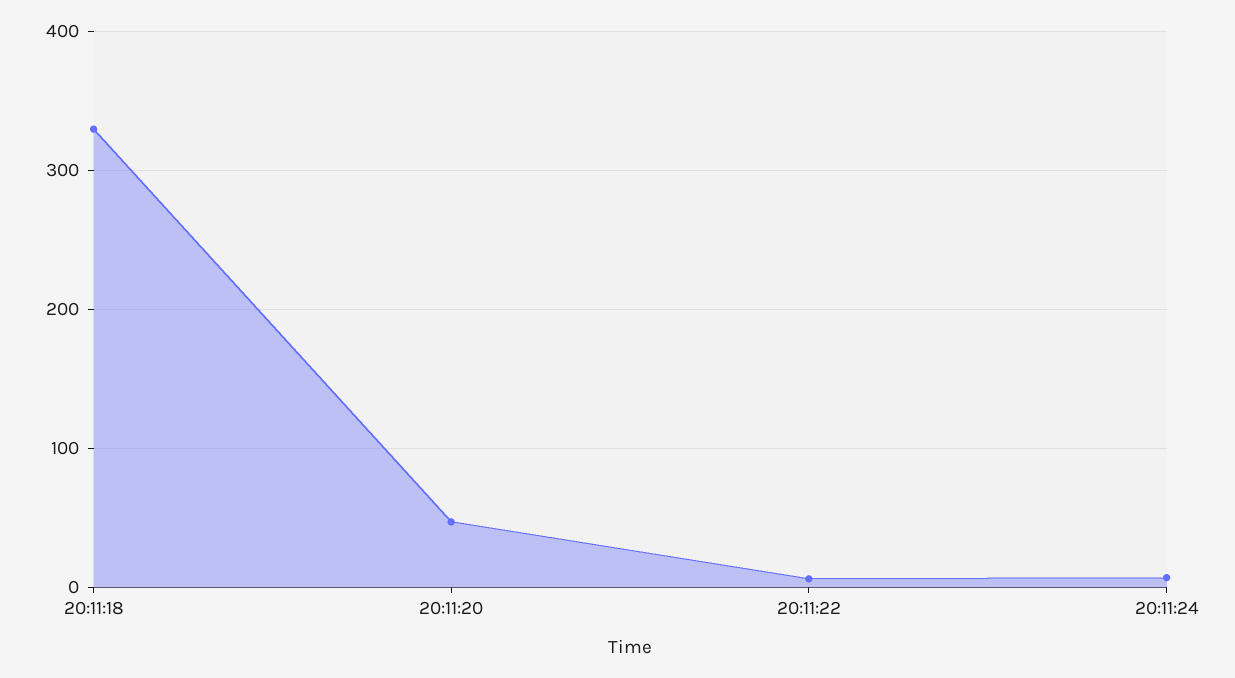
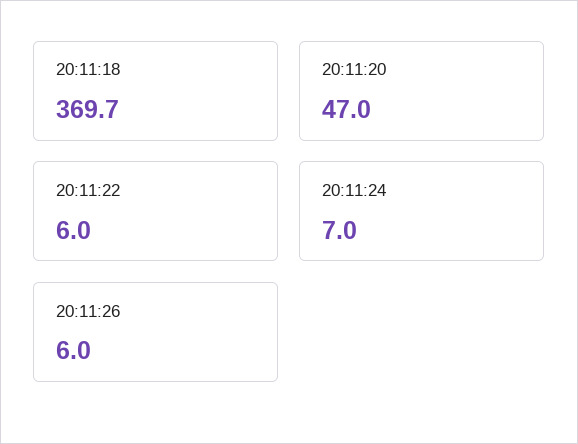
20:11:18: 330 -> 369.7
20:11:26: none -> 6

